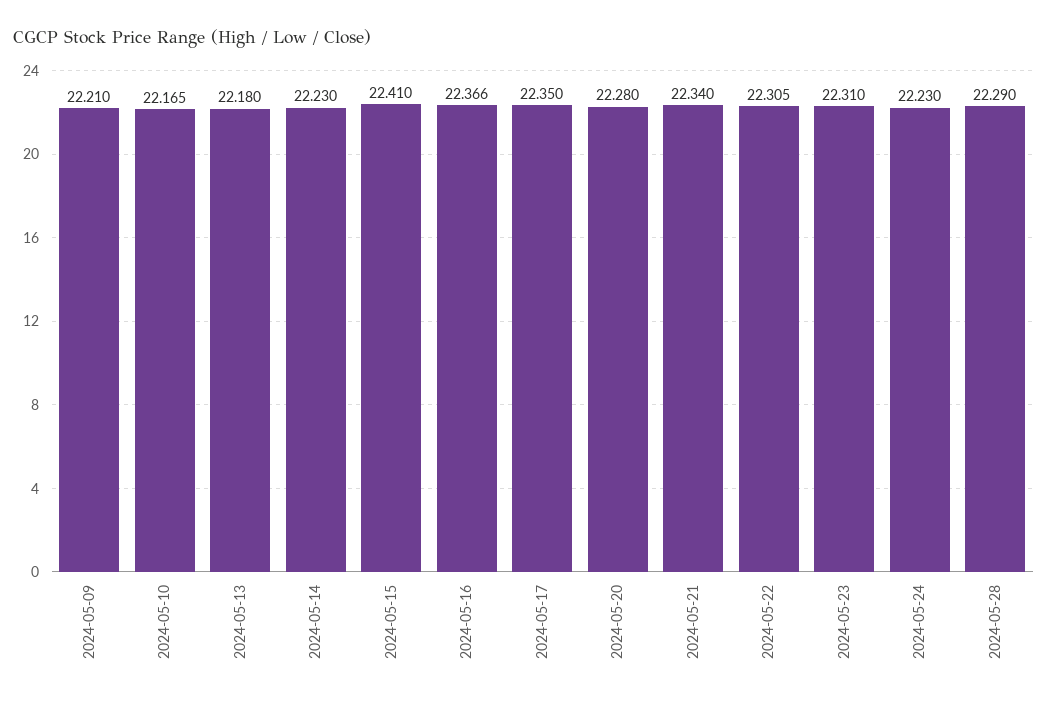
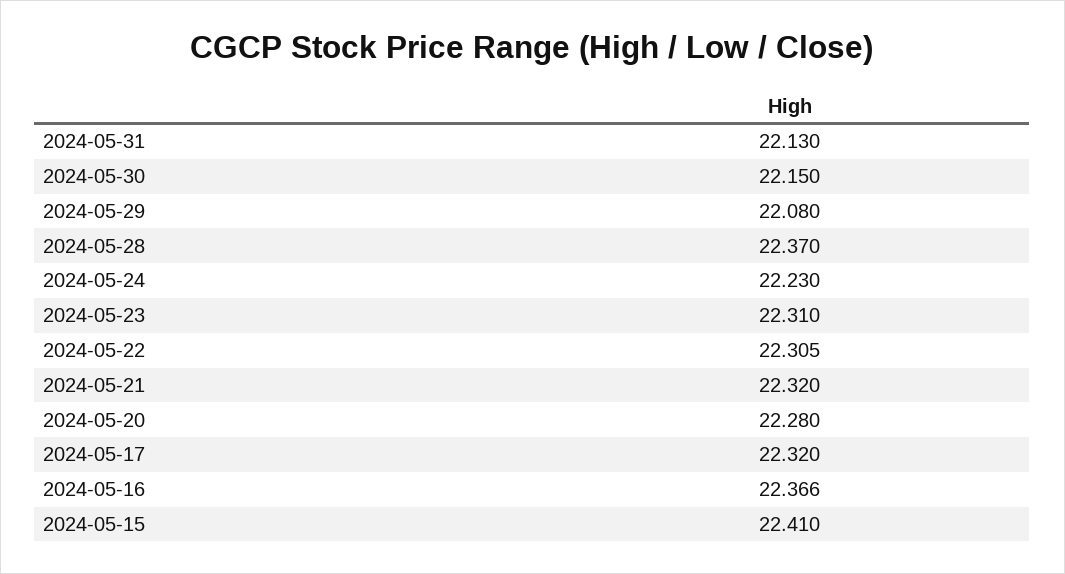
2024-05-09: 22.21 -> none
2024-05-10: 22.165 -> none
2024-05-13: 22.18 -> none
2024-05-14: 22.23 -> none
2024-05-17: 22.35 -> 22.32
2024-05-21: 22.34 -> 22.32
2024-05-28: 22.29 -> 22.37
2024-05-31: none -> 22.13
2024-05-30: none -> 22.15
2024-05-29: none -> 22.08

